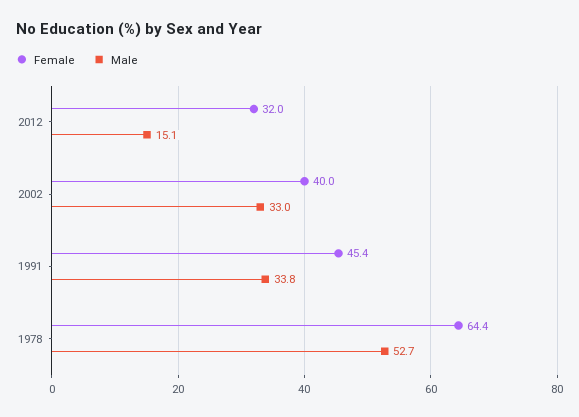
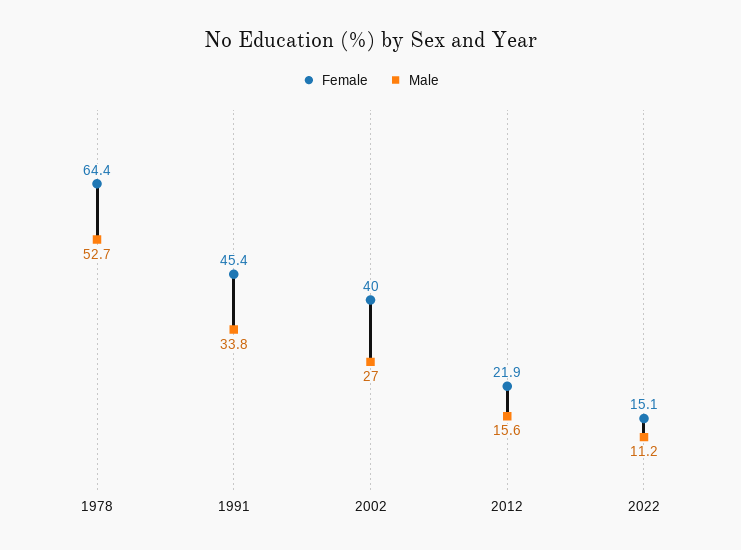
Female, 2012: 32 -> 21.9
Male, 2012: 15.1 -> 15.6
Male, 2002: 33 -> 27
Female, 2022: none -> 15.1
Male, 2022: none -> 11.2

